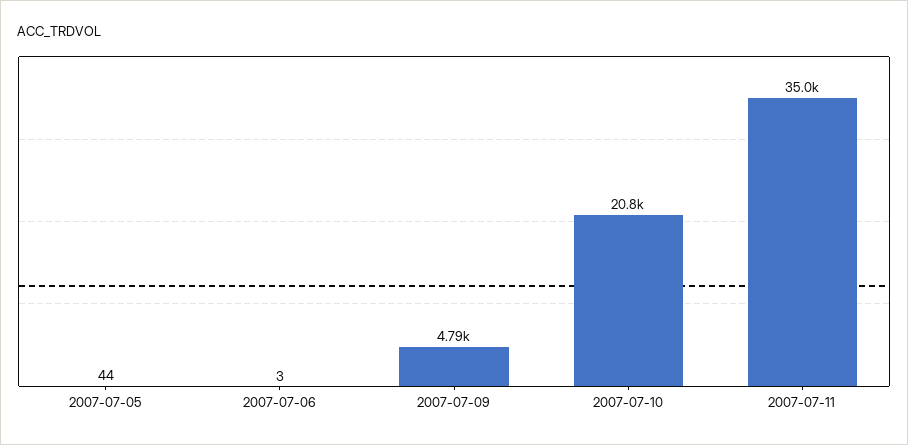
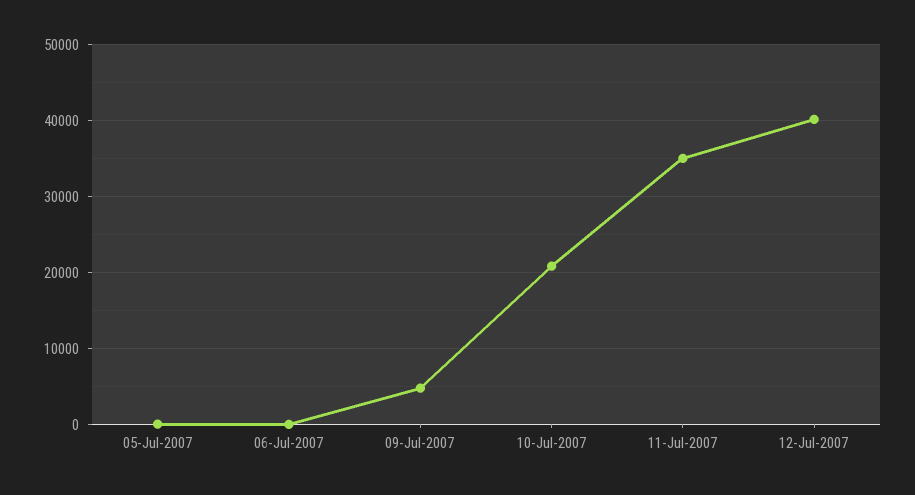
12-Jul-2007: none -> 40000

